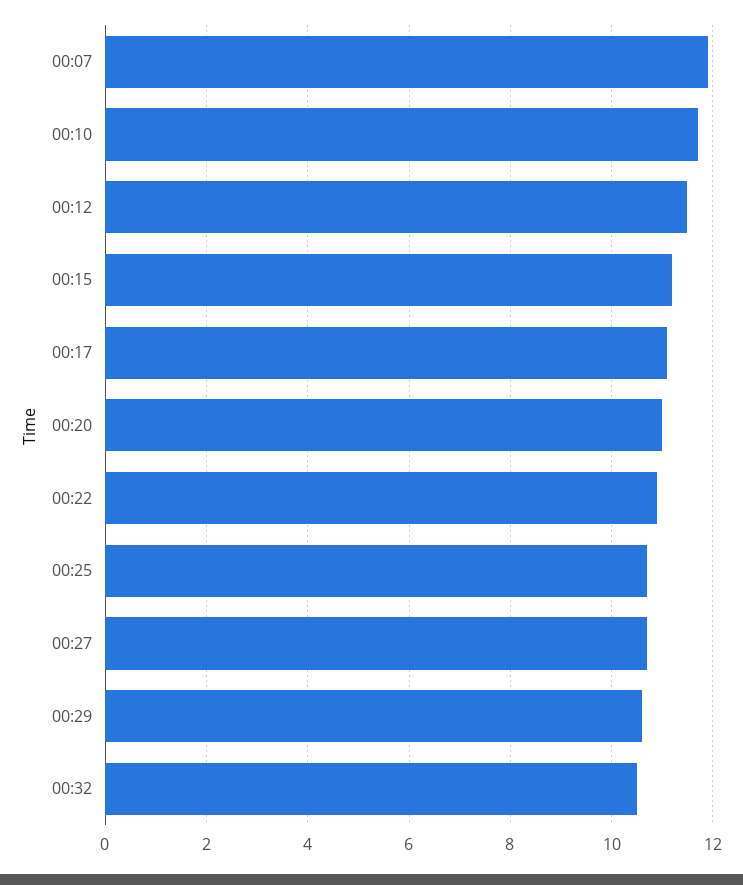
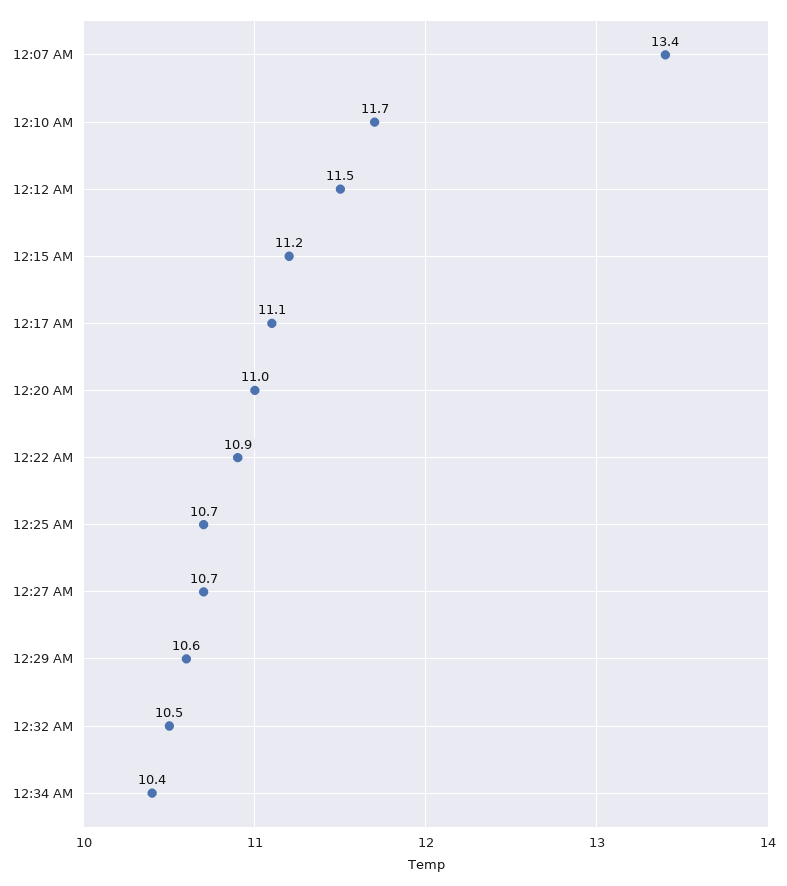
00:07: 12 -> 13.4
12:34 AM: none -> 10.4

